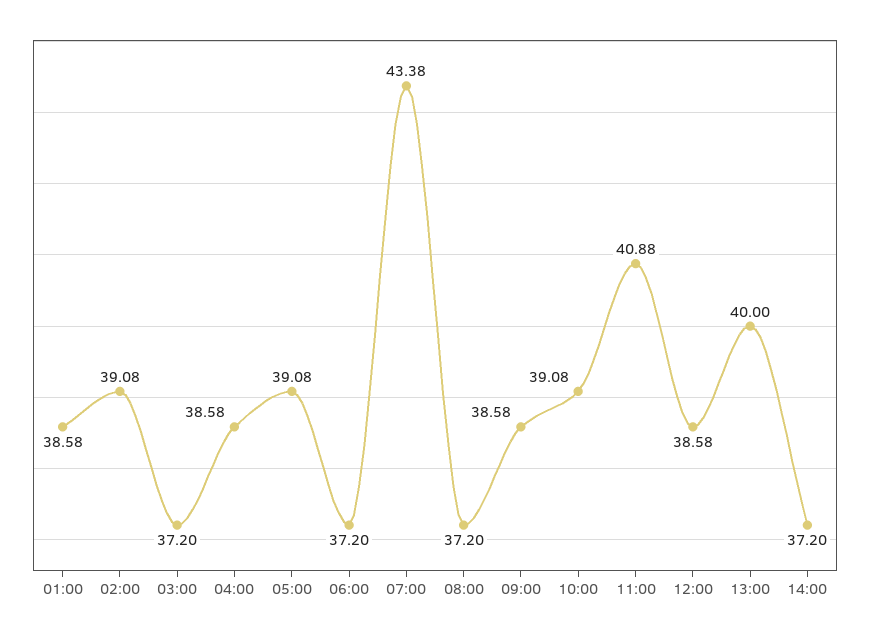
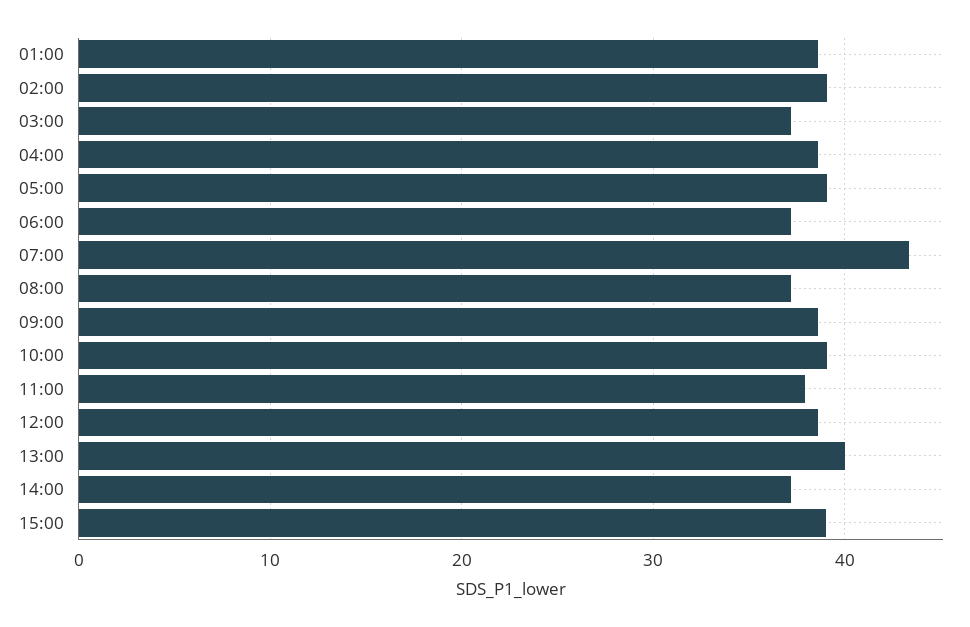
11:00: 40.88 -> 38
15:00: none -> 39

